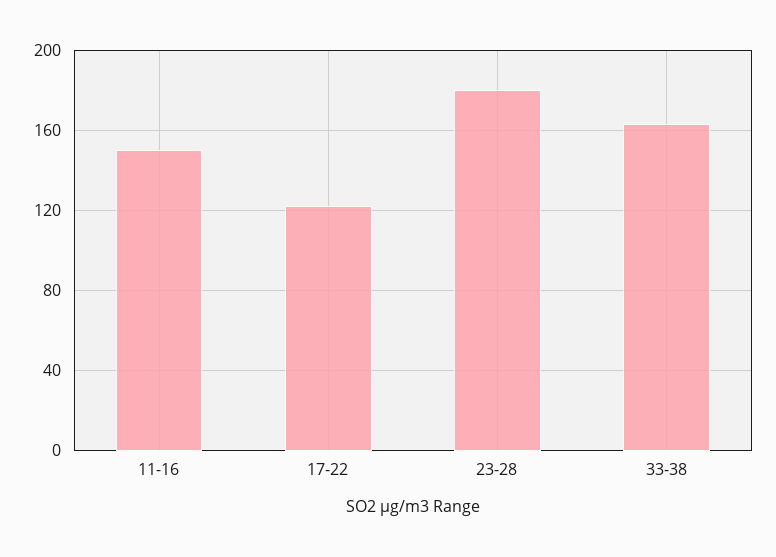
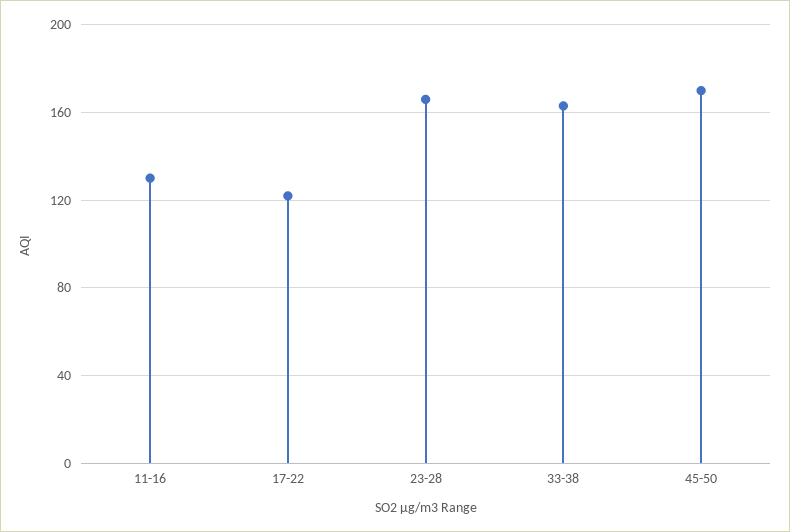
11-16: 150 -> 130
23-28: 180 -> 165
45-50: none -> 170

